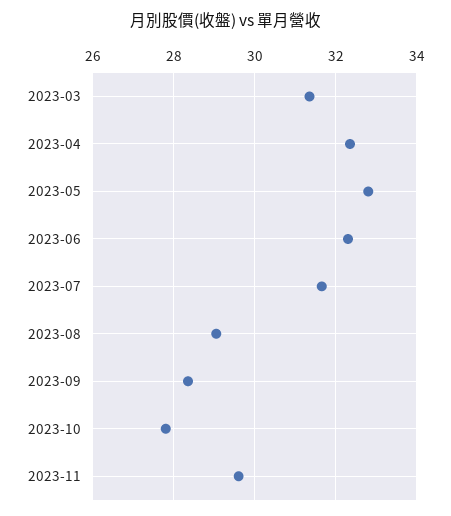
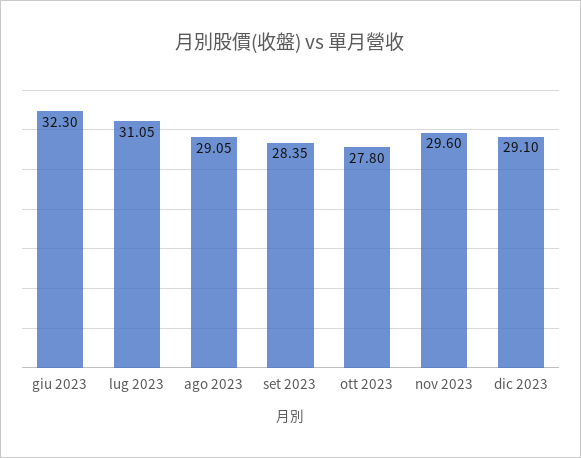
2023-03: 31.4 -> none
2023-04: 32.4 -> none
2023-05: 32.8 -> none
2023-07: 31.6 -> 31.05
dic 2023: none -> 29.1

